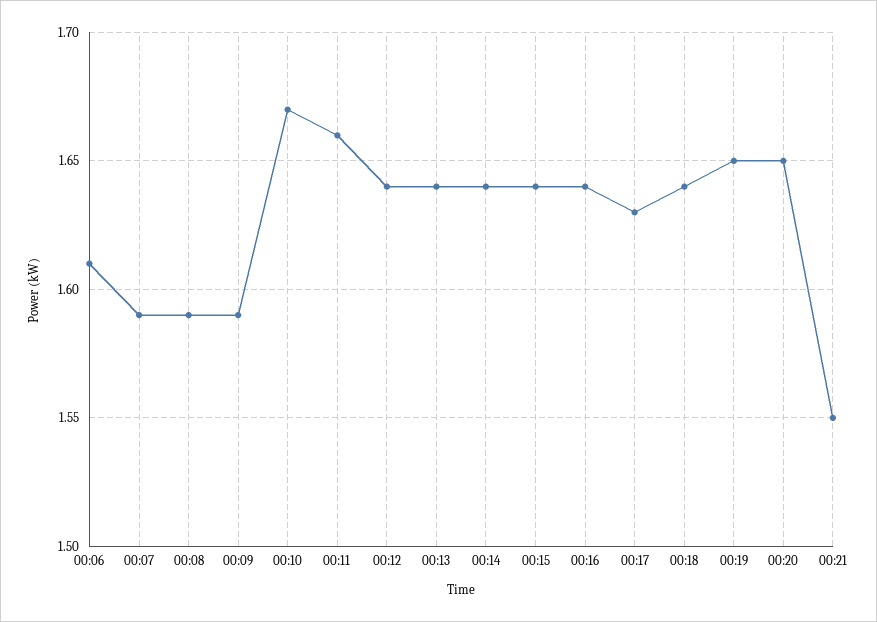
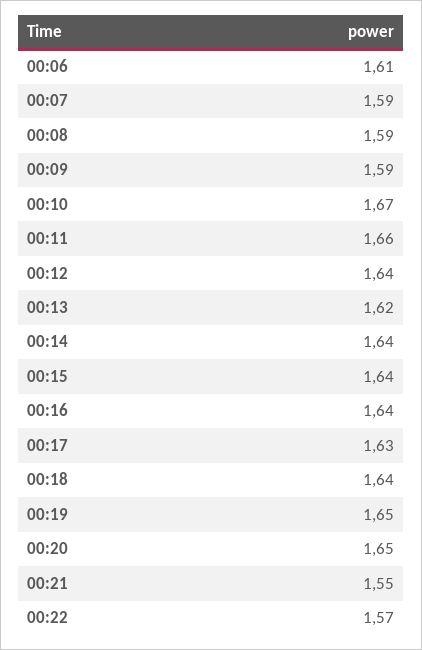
00:13: 1.64 -> 1.62
00:22: none -> 1.57

